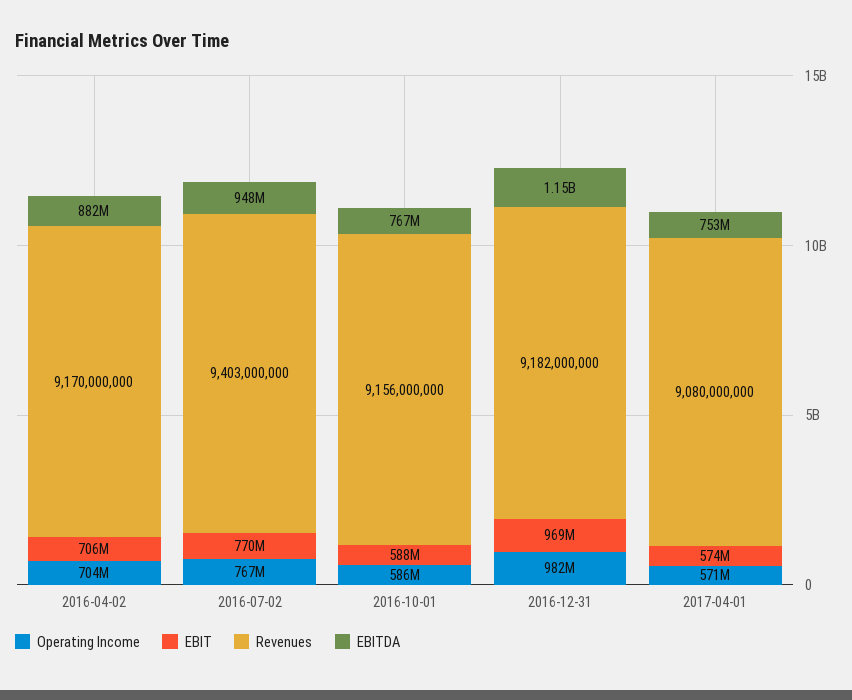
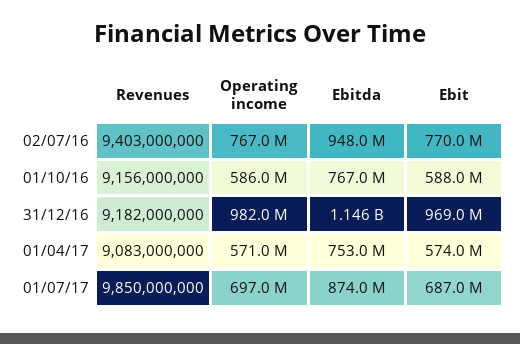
Operating Income, 2016-04-02: 704000000 -> none
EBIT, 2016-04-02: 706000000 -> none
Revenues, 2016-04-02: 9170000000 -> none
EBITDA, 2016-04-02: 882000000 -> none
Revenues, 2017-04-01: 9080000000 -> 9083000000
Revenues, 01/07/17: none -> 9850000000
Operating Income, 01/07/17: none -> 697000000
EBITDA, 01/07/17: none -> 874000000
EBIT, 01/07/17: none -> 687000000

